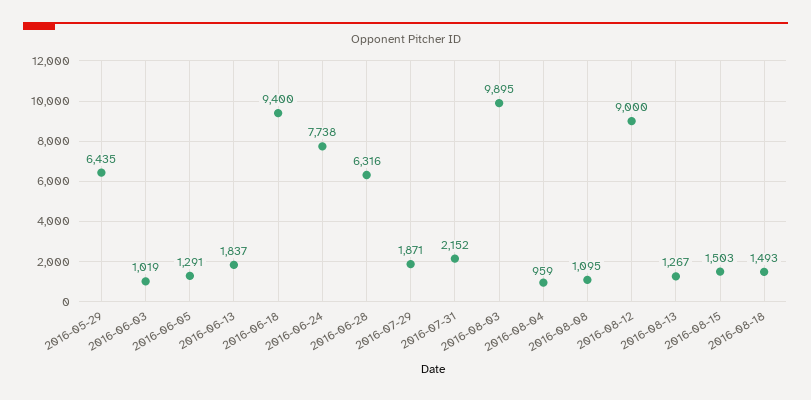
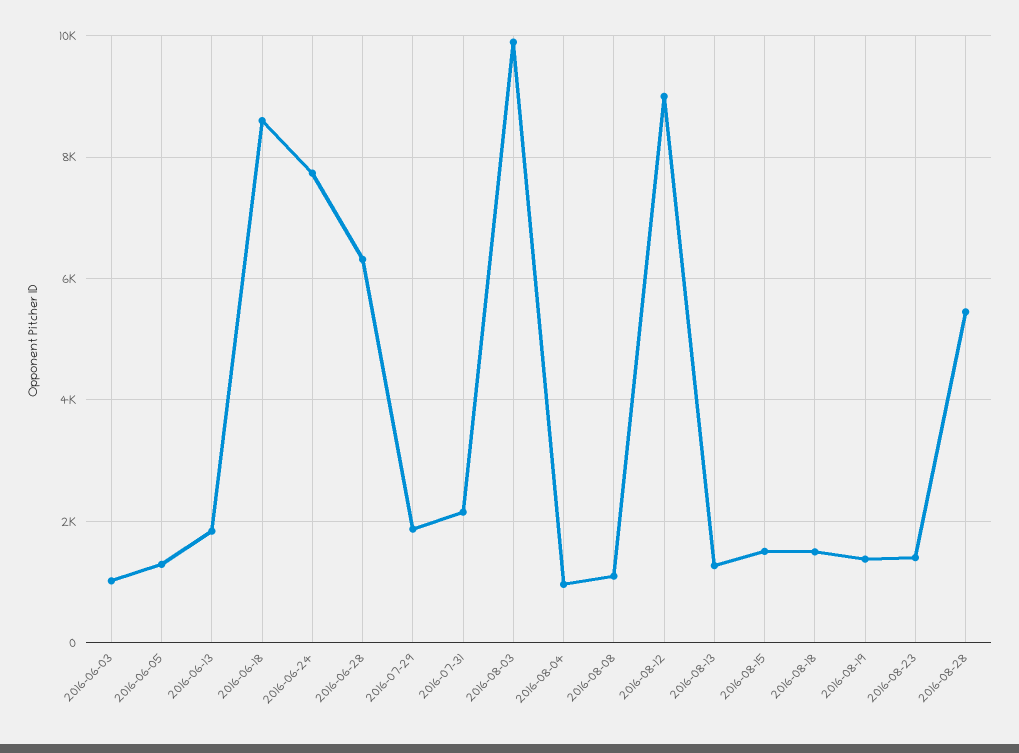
2016-05-29: 6435 -> none
2016-06-18: 9400 -> 8600
2016-08-19: none -> 1400
2016-08-23: none -> 1400
2016-08-28: none -> 5400

